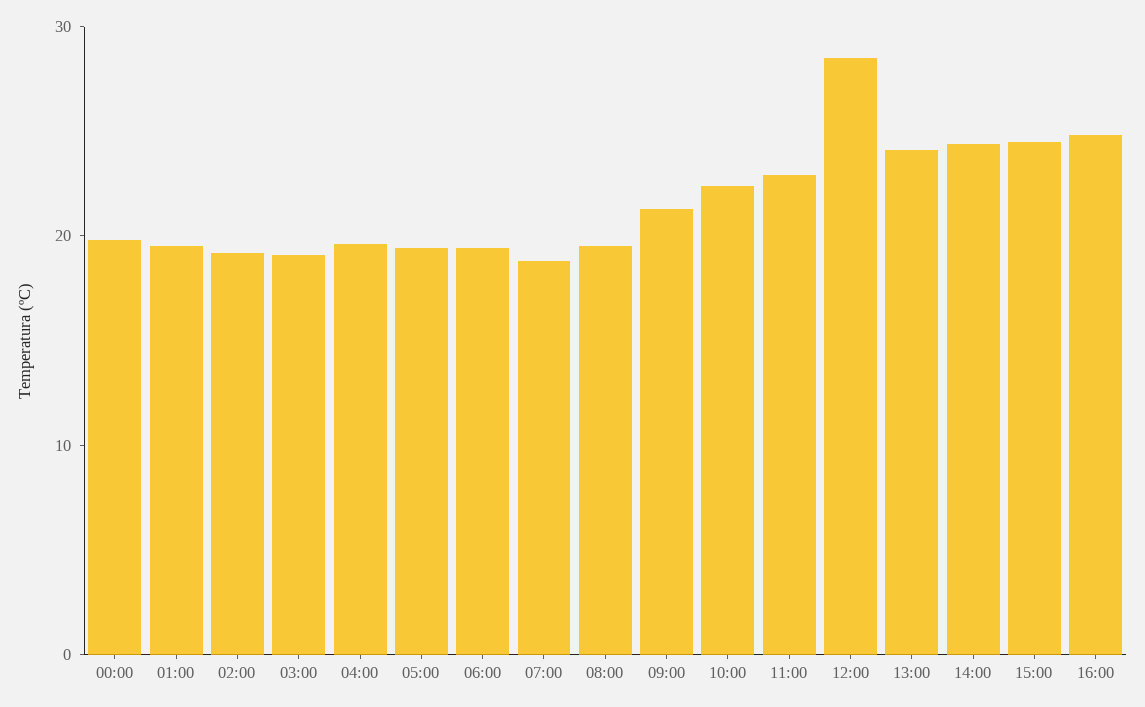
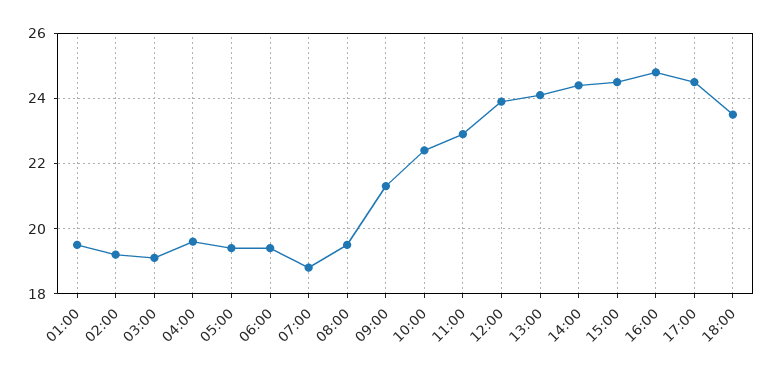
00:00: 20 -> none
12:00: 28 -> 24
17:00: none -> 24.5
18:00: none -> 23.5

